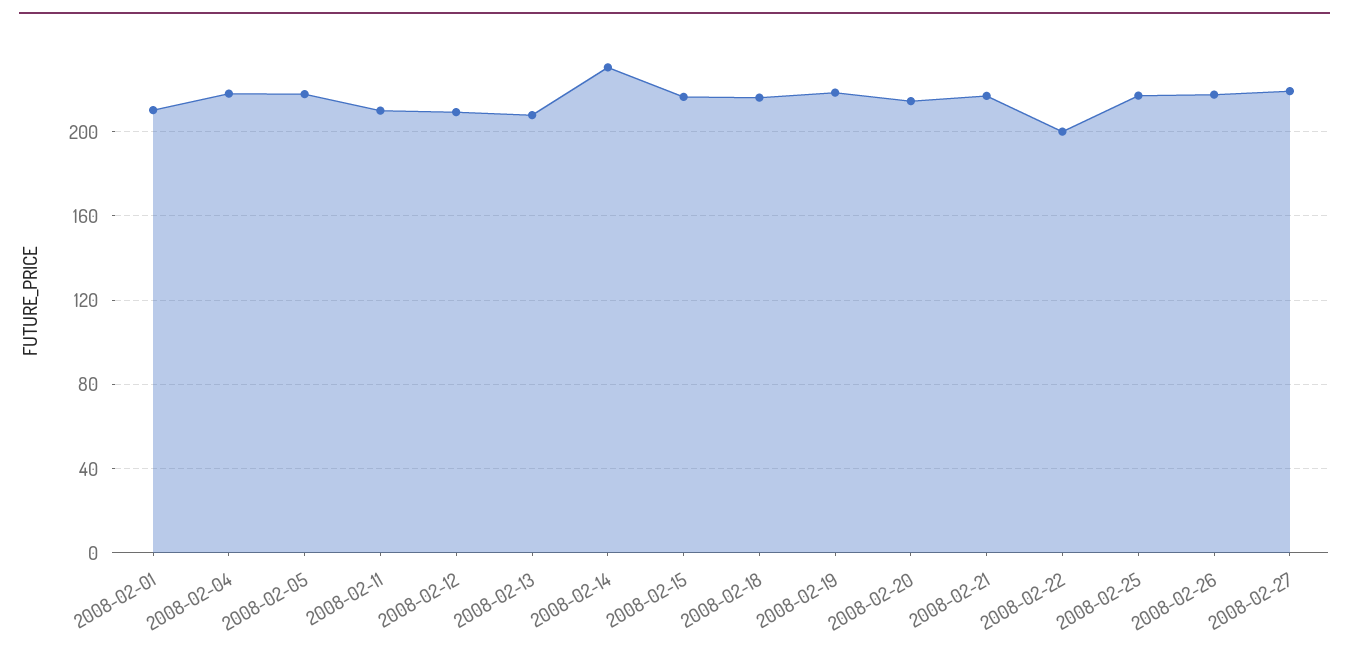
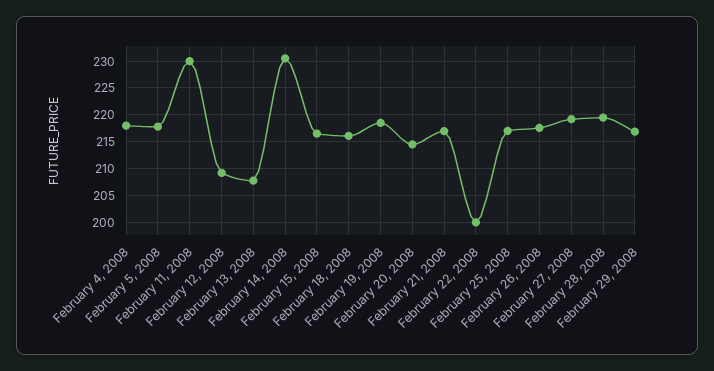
2008-02-01: 210 -> none
2008-02-11: 210 -> 230
February 28, 2008: none -> 220
February 29, 2008: none -> 217.5

